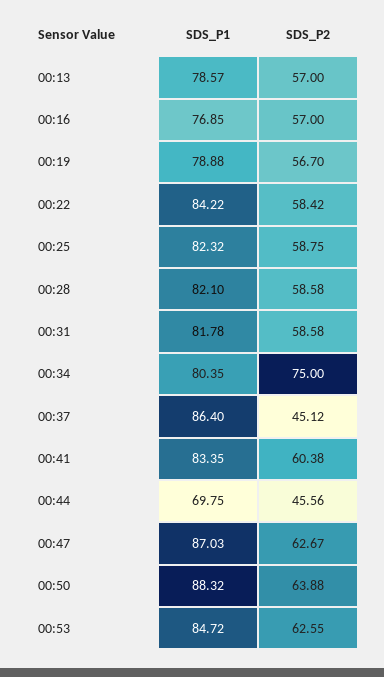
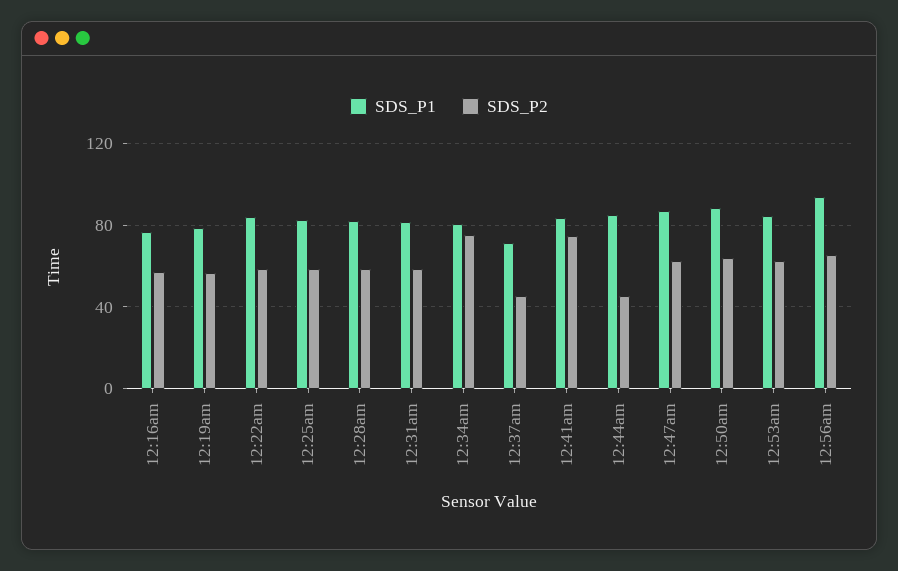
SDS_P1, 00:13: 78.57 -> none
SDS_P2, 00:13: 57 -> none
SDS_P1, 00:37: 86.4 -> 70
SDS_P2, 00:41: 60.38 -> 75
SDS_P1, 00:44: 69.75 -> 85
SDS_P1, 12:56am: none -> 95
SDS_P2, 12:56am: none -> 65

